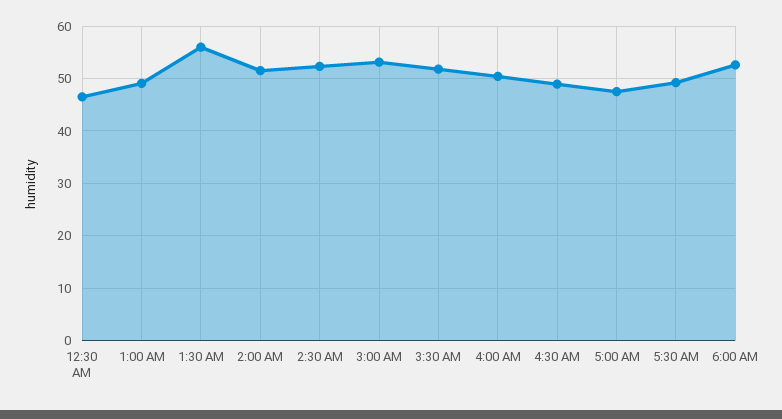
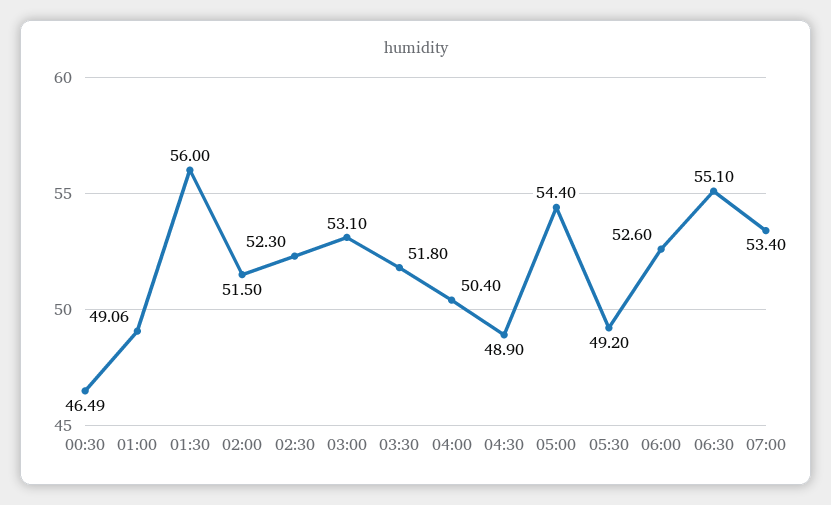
5:00 AM: 48 -> 54.4
06:30: none -> 55.1
07:00: none -> 53.4

